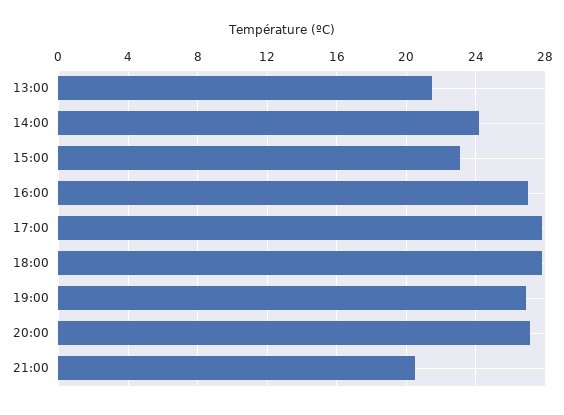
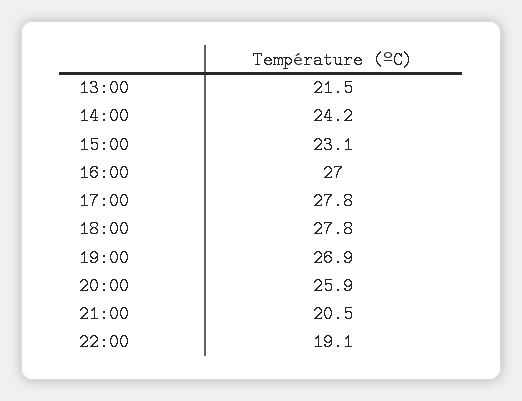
20:00: 27 -> 25.9
22:00: none -> 19.1

